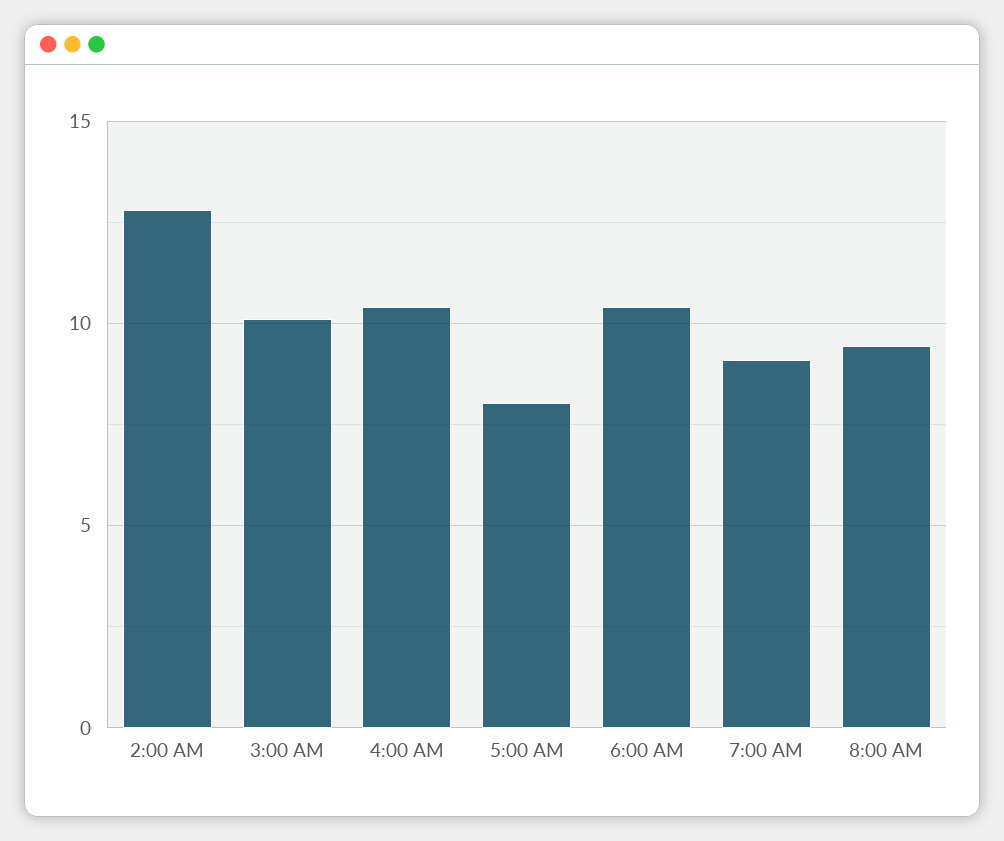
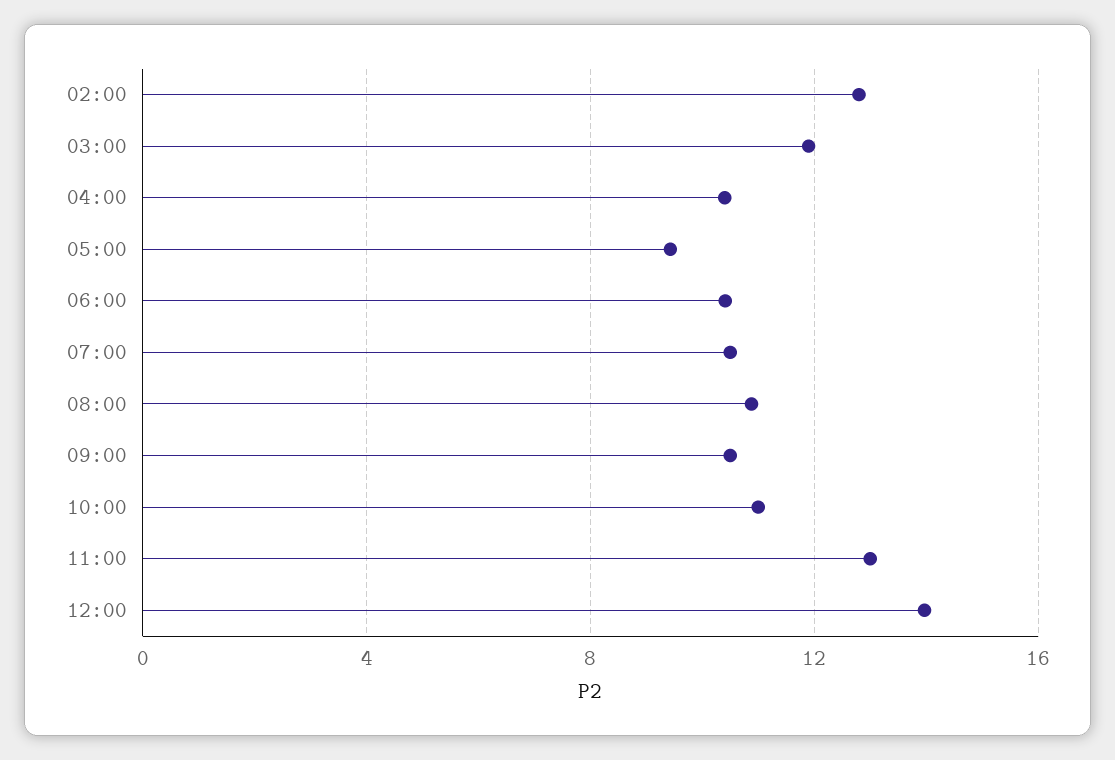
3:00 AM: 10 -> 12
5:00 AM: 8 -> 9.5
7:00 AM: 9 -> 10.5
8:00 AM: 9.5 -> 11
09:00: none -> 10.5
10:00: none -> 11
11:00: none -> 13
12:00: none -> 14

